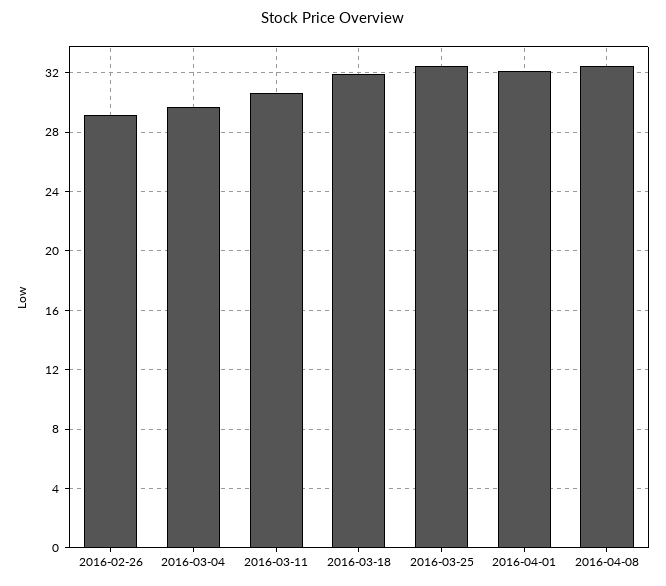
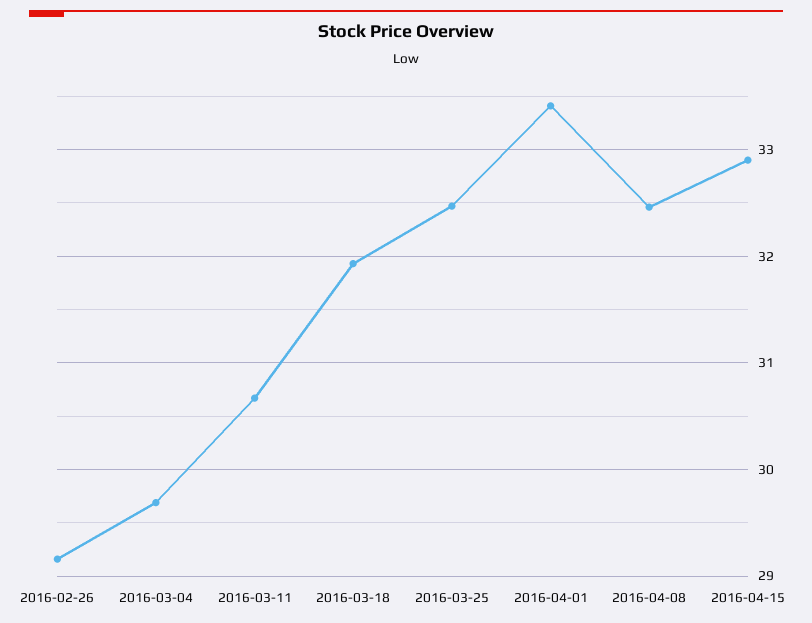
2016-04-01: 32 -> 33.4
2016-04-15: none -> 32.9

